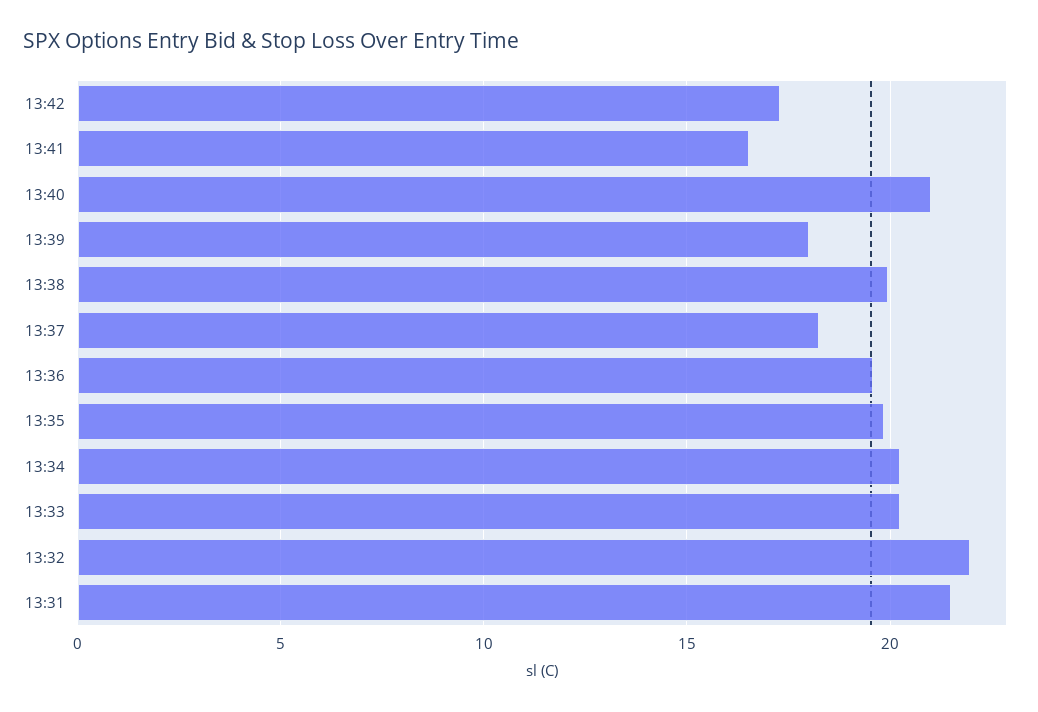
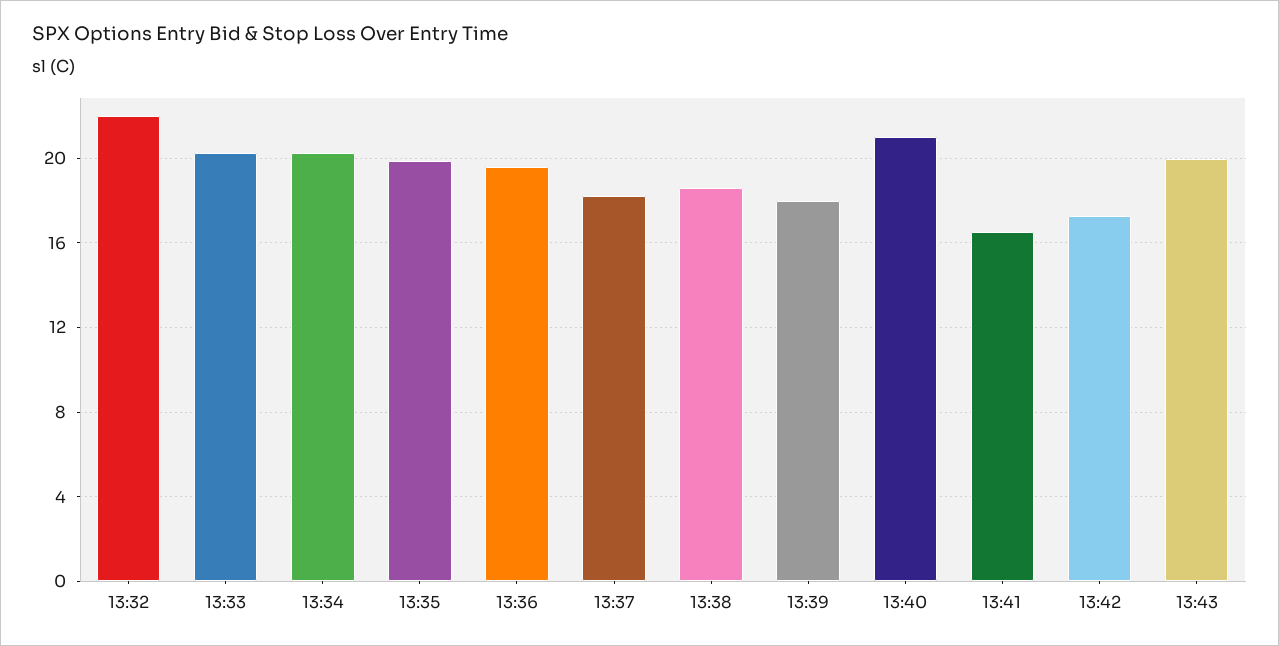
13:38: 20 -> 18.5
13:31: 21.5 -> none
13:43: none -> 20

